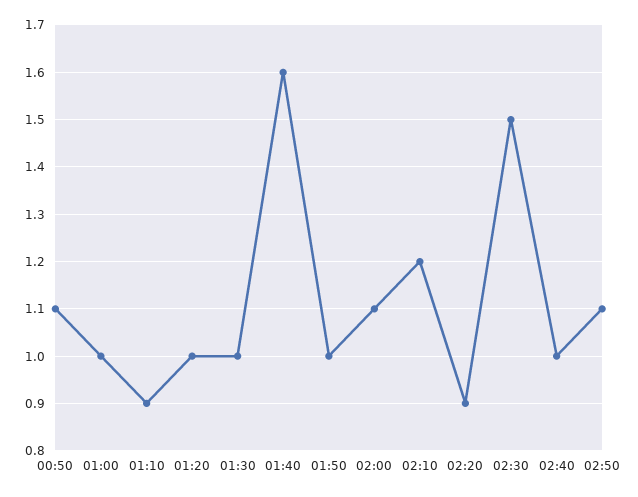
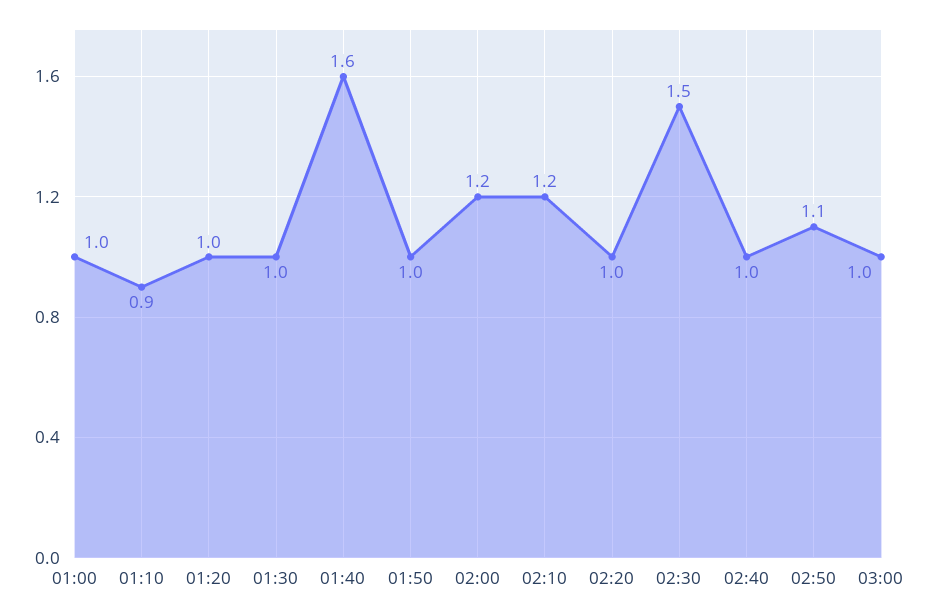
00:50: 1.1 -> none
02:00: 1.1 -> 1.2
02:20: 0.9 -> 1
03:00: none -> 1

